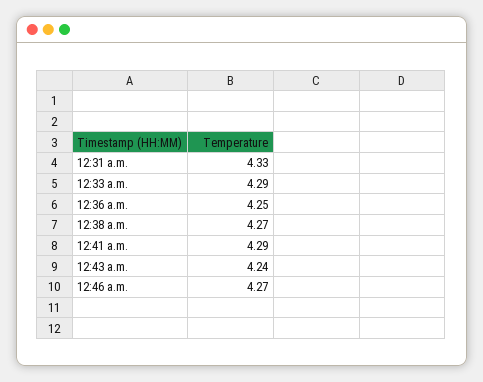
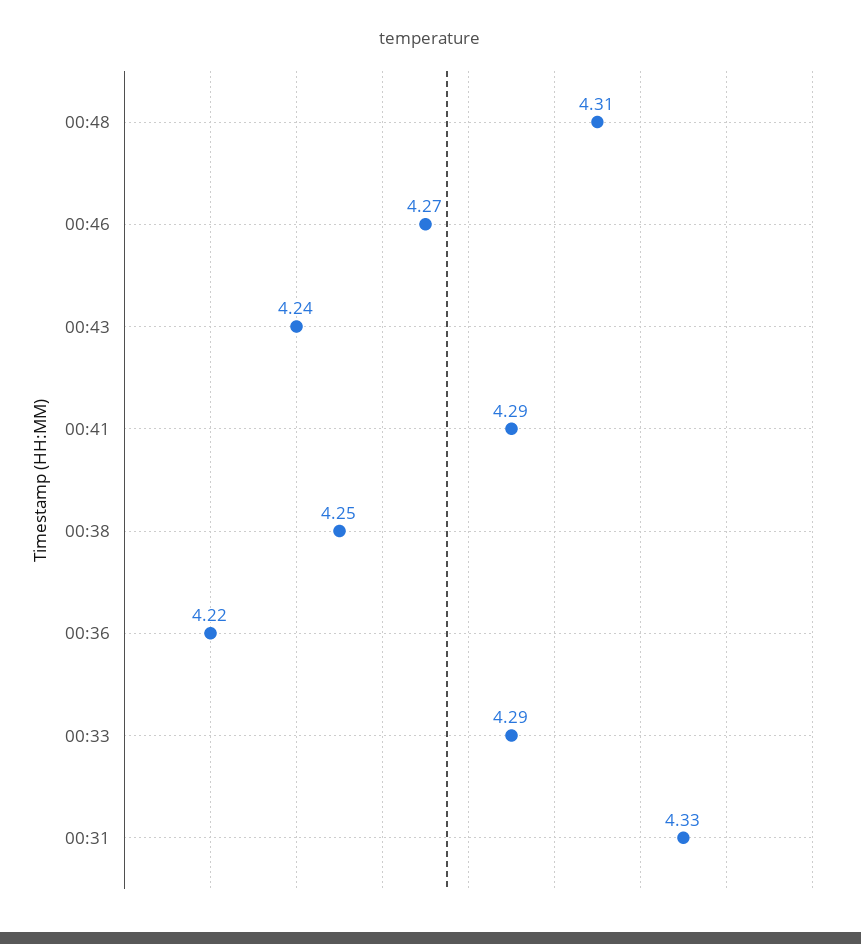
12:36 a.m.: 4.25 -> 4.22
12:38 a.m.: 4.27 -> 4.25
00:48: none -> 4.31

